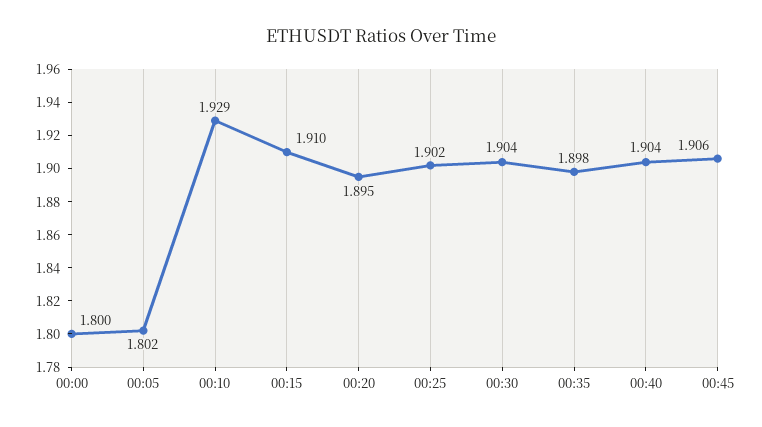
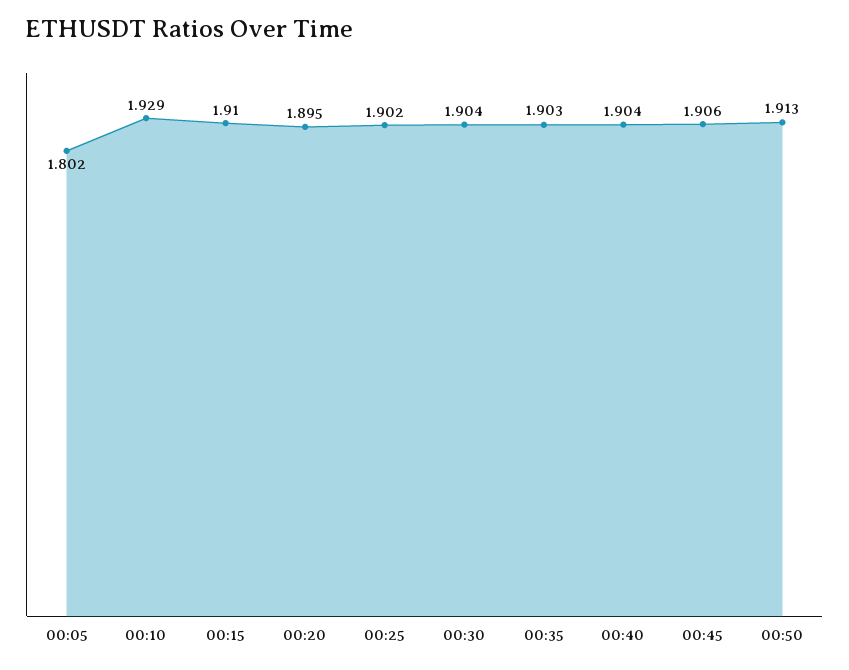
00:00: 1.8 -> none
00:35: 1.898 -> 1.903
00:50: none -> 1.913

